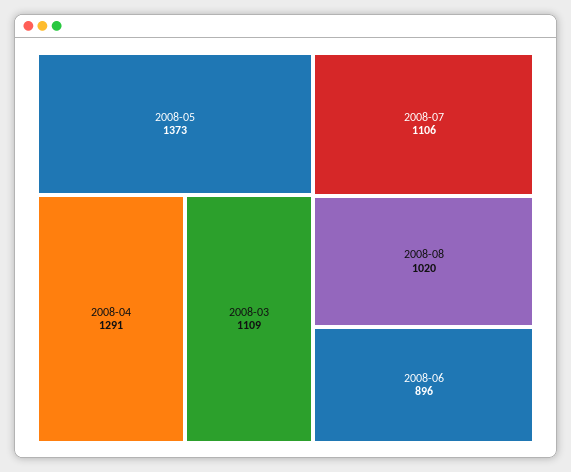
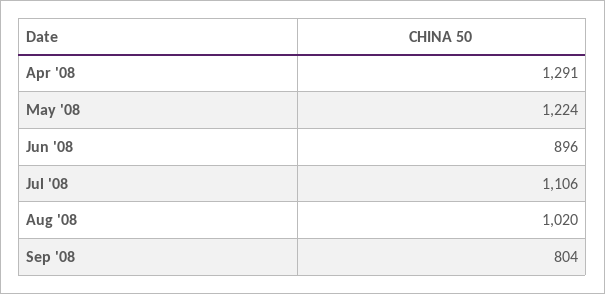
2008-05: 1373 -> 1224
2008-03: 1109 -> none
Sep '08: none -> 804

